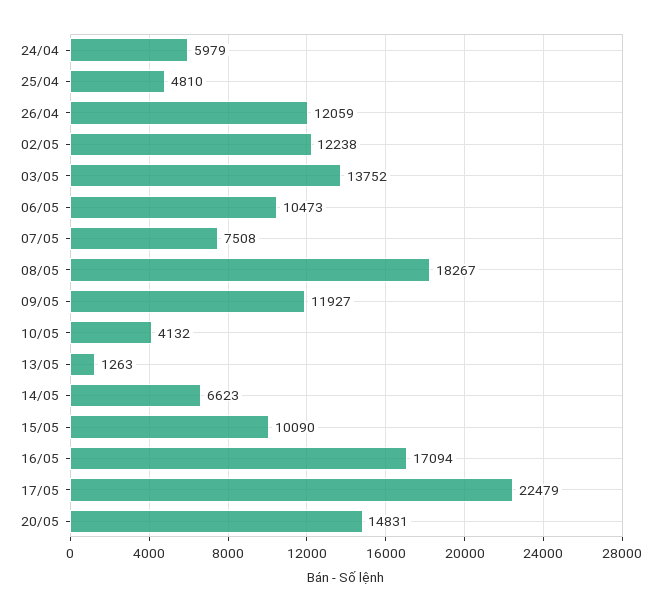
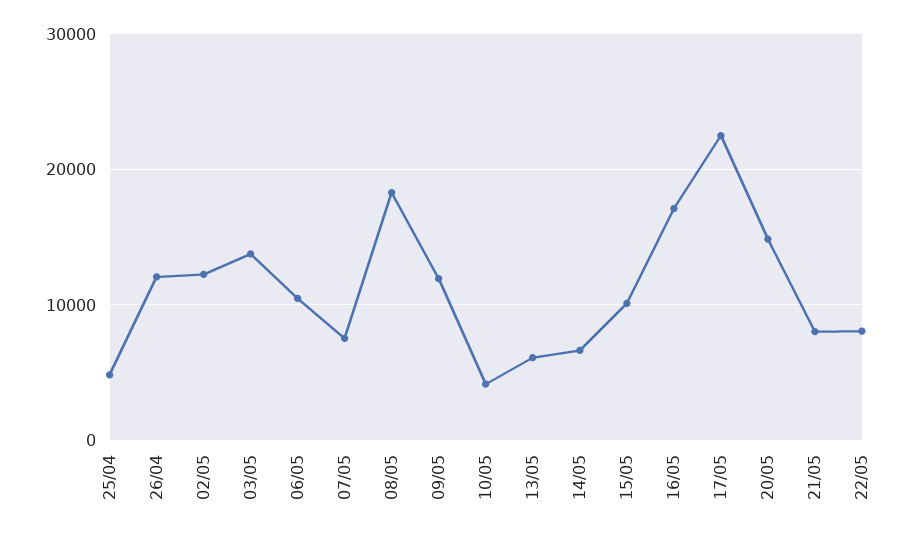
24/04: 5979 -> none
13/05: 1263 -> 6000
21/05: none -> 8000
22/05: none -> 8000

